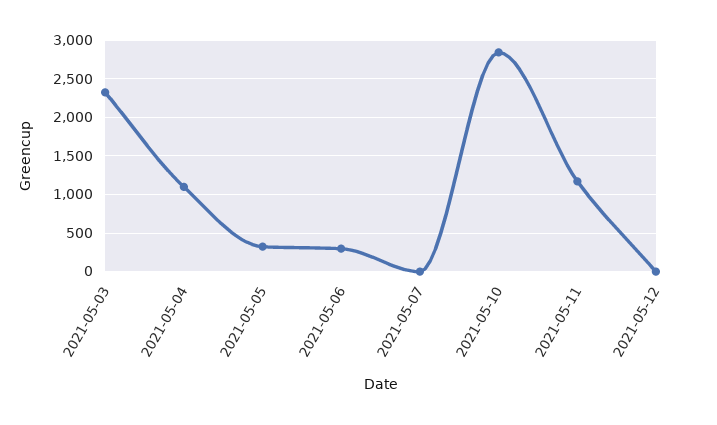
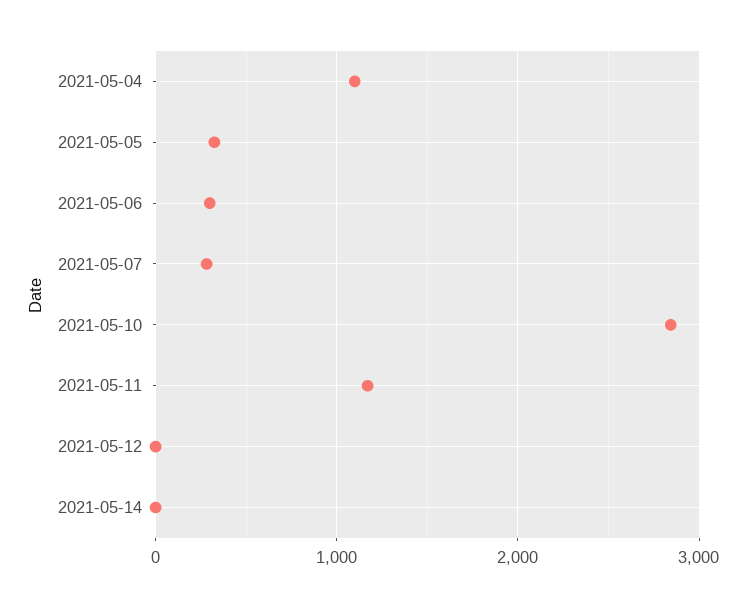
2021-05-03: 2300 -> none
2021-05-07: 0 -> 300
2021-05-14: none -> 0

